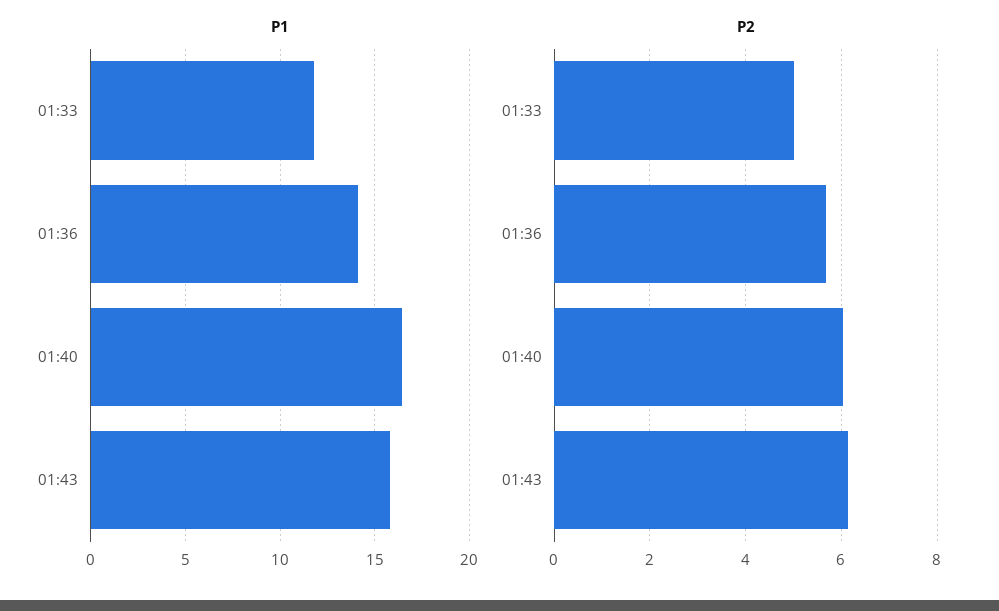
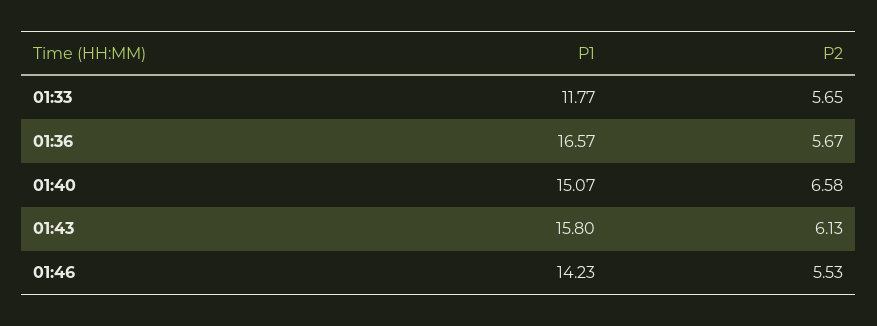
P1, 01:36: 14 -> 16.57
P1, 01:40: 16.5 -> 15.07
P2, 01:33: 5 -> 5.65
P2, 01:40: 6 -> 6.58
P1, 01:46: none -> 14.23
P2, 01:46: none -> 5.53

